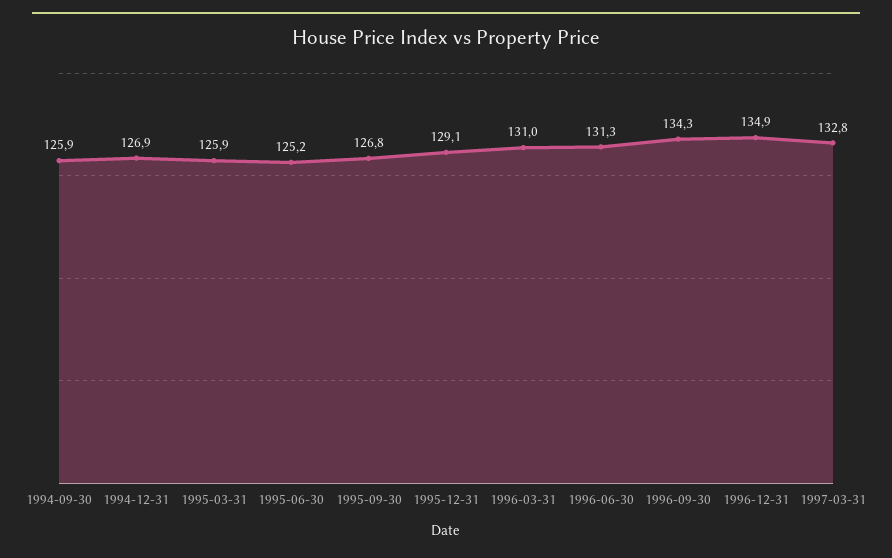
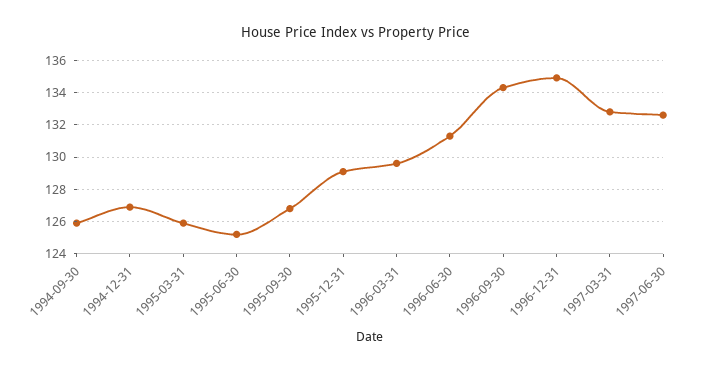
1996-03-31: 131 -> 129.5
1997-06-30: none -> 132.5

